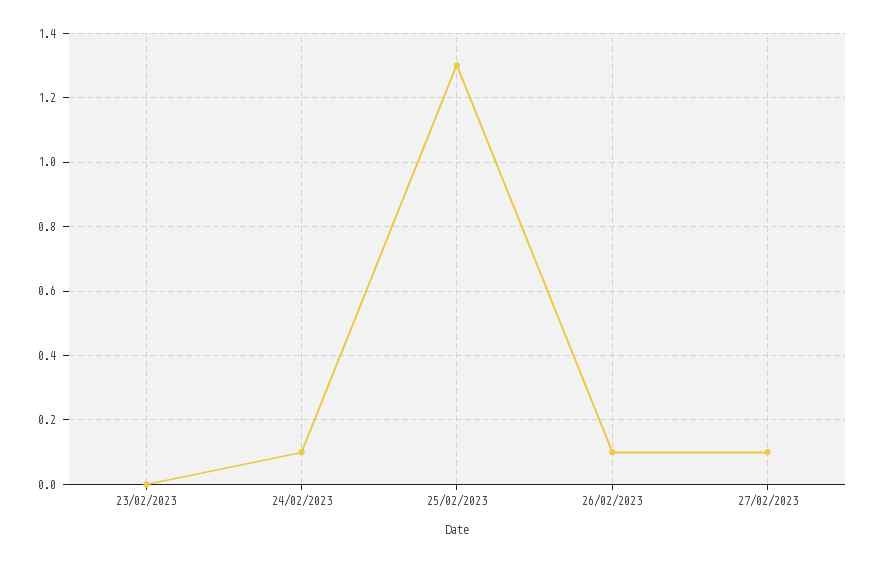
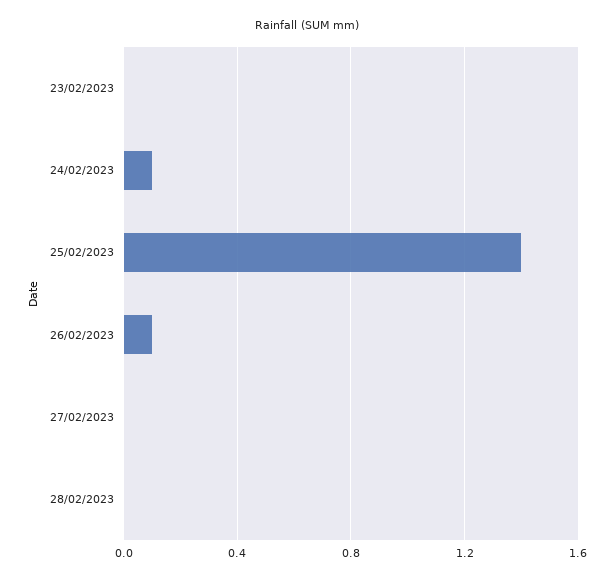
25/02/2023: 1.3 -> 1.4
27/02/2023: 0.1 -> 0
28/02/2023: none -> 0

